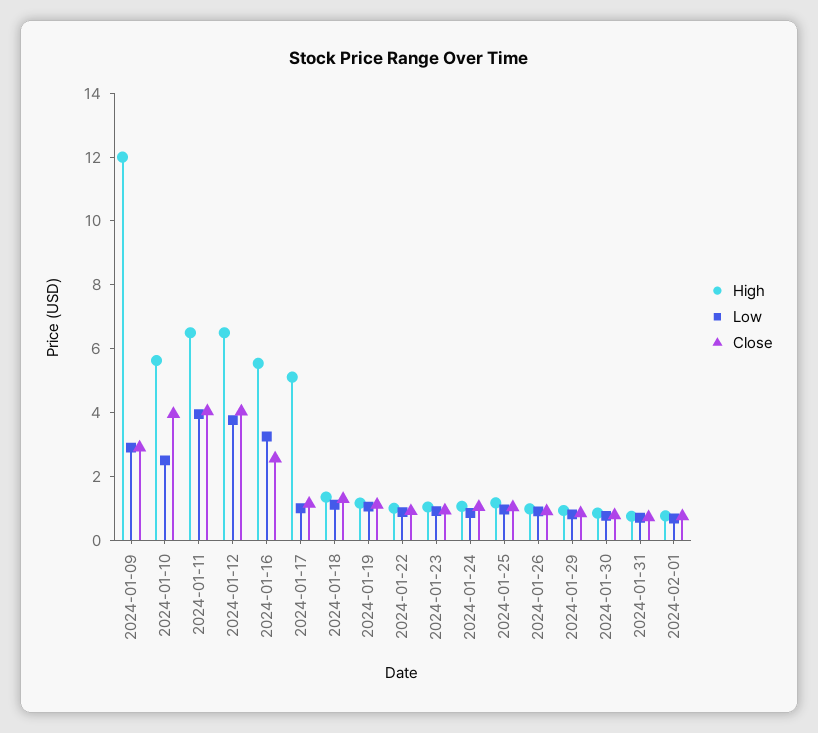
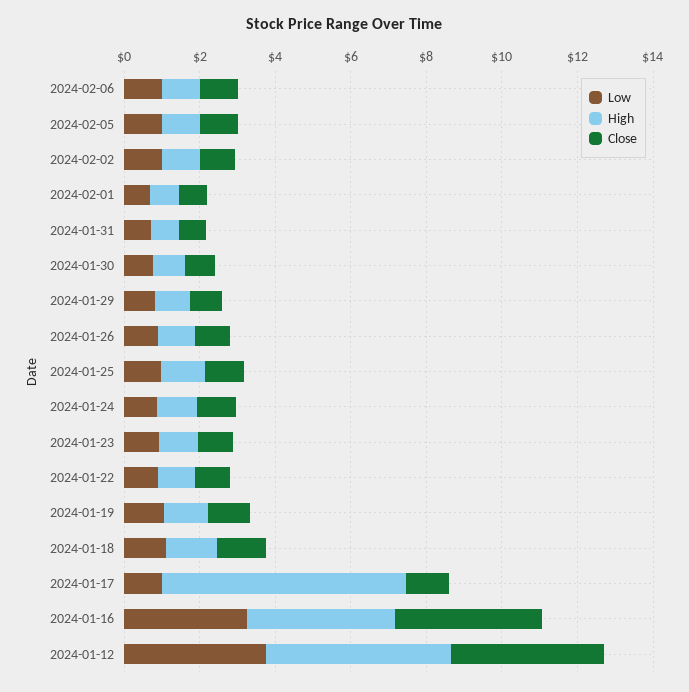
High, 2024-01-09: 12 -> none
Low, 2024-01-09: 3 -> none
Close, 2024-01-09: 3 -> none
High, 2024-01-10: 5.5 -> none
Low, 2024-01-10: 2.5 -> none
Close, 2024-01-10: 4 -> none
High, 2024-01-11: 6.5 -> none
Low, 2024-01-11: 4 -> none
Close, 2024-01-11: 4 -> none
High, 2024-01-12: 6.5 -> 5
High, 2024-01-16: 5.5 -> 4
Close, 2024-01-16: 2.5 -> 4
High, 2024-01-17: 5 -> 6.5
Low, 2024-02-06: none -> 1
High, 2024-02-06: none -> 1
Close, 2024-02-06: none -> 1
Low, 2024-02-05: none -> 1
High, 2024-02-05: none -> 1
Close, 2024-02-05: none -> 1
Low, 2024-02-02: none -> 1
High, 2024-02-02: none -> 1
Close, 2024-02-02: none -> 1

